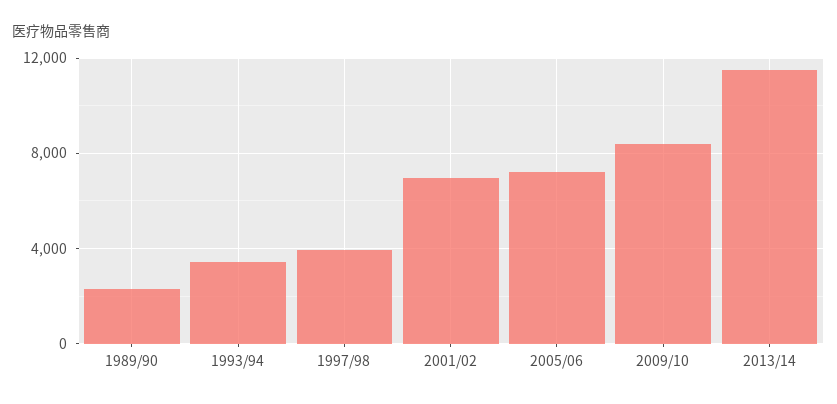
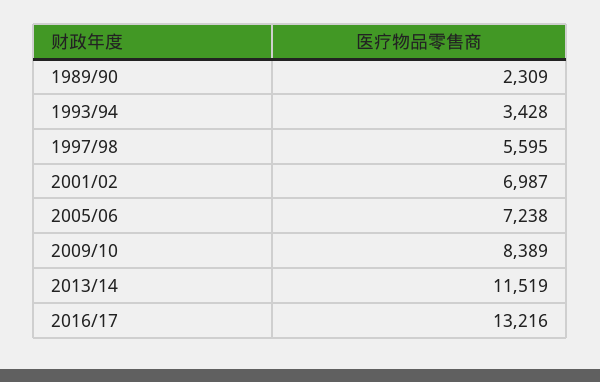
1997/98: 4000 -> 5595
2016/17: none -> 13216

